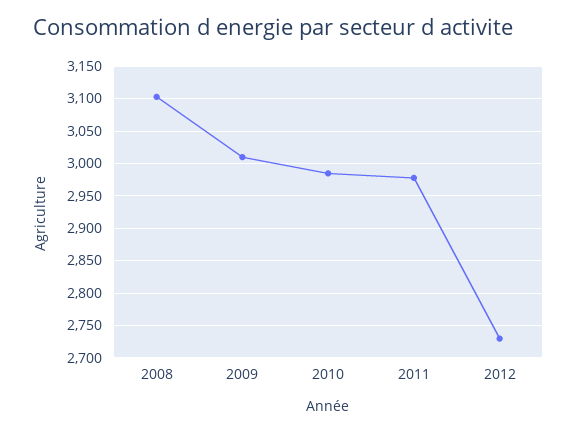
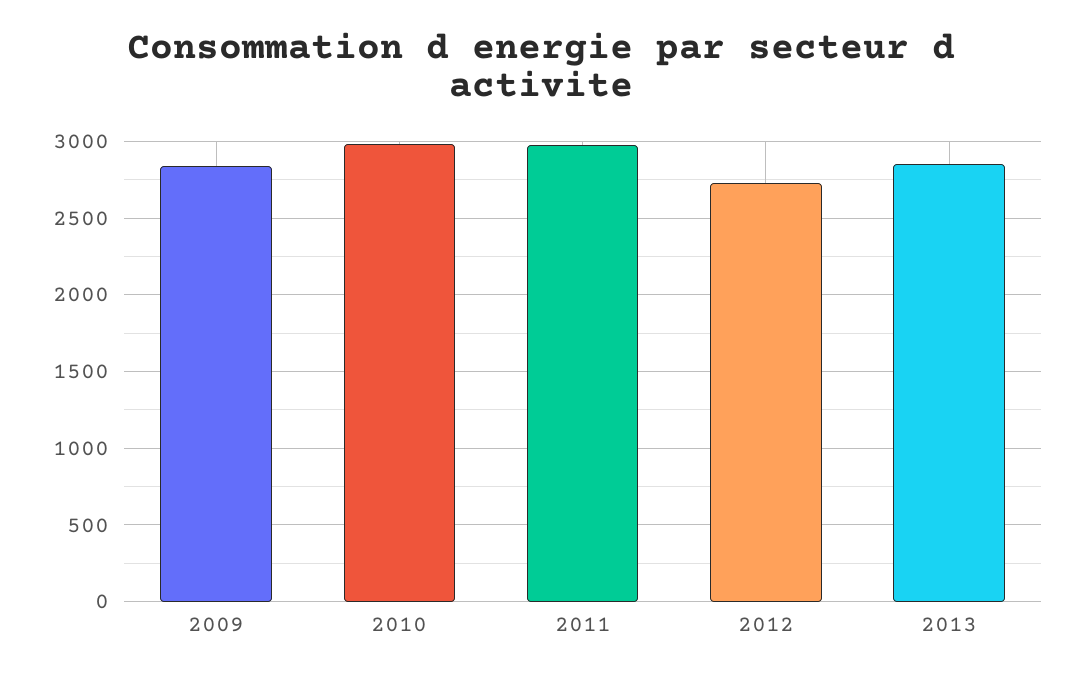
2008: 3100 -> none
2009: 3010 -> 2850
2013: none -> 2850

